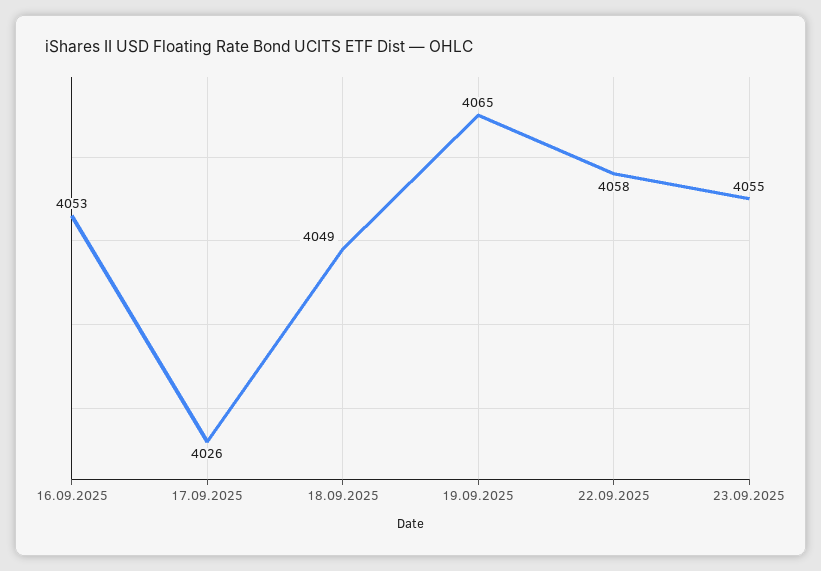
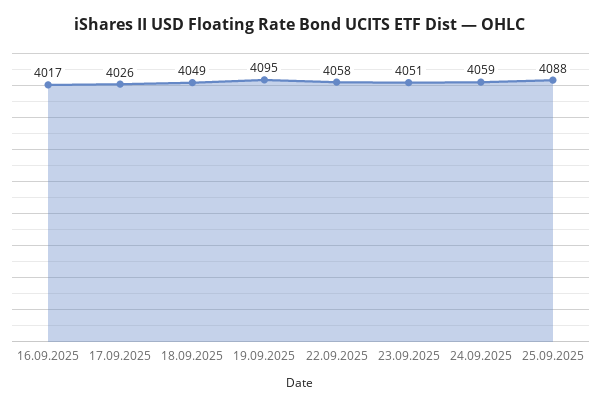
16.09.2025: 4053 -> 4017
19.09.2025: 4065 -> 4095
23.09.2025: 4055 -> 4051
24.09.2025: none -> 4059
25.09.2025: none -> 4088

